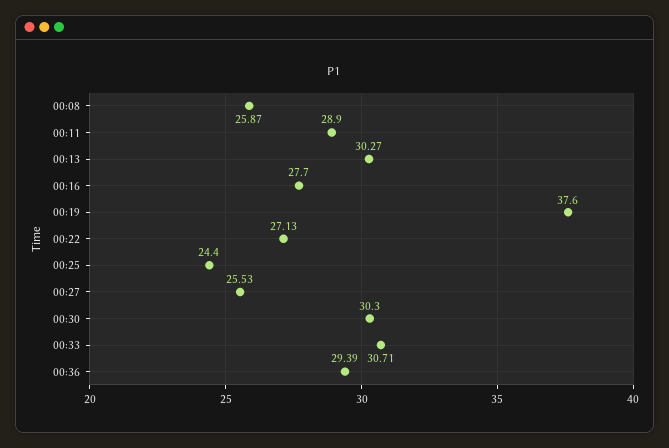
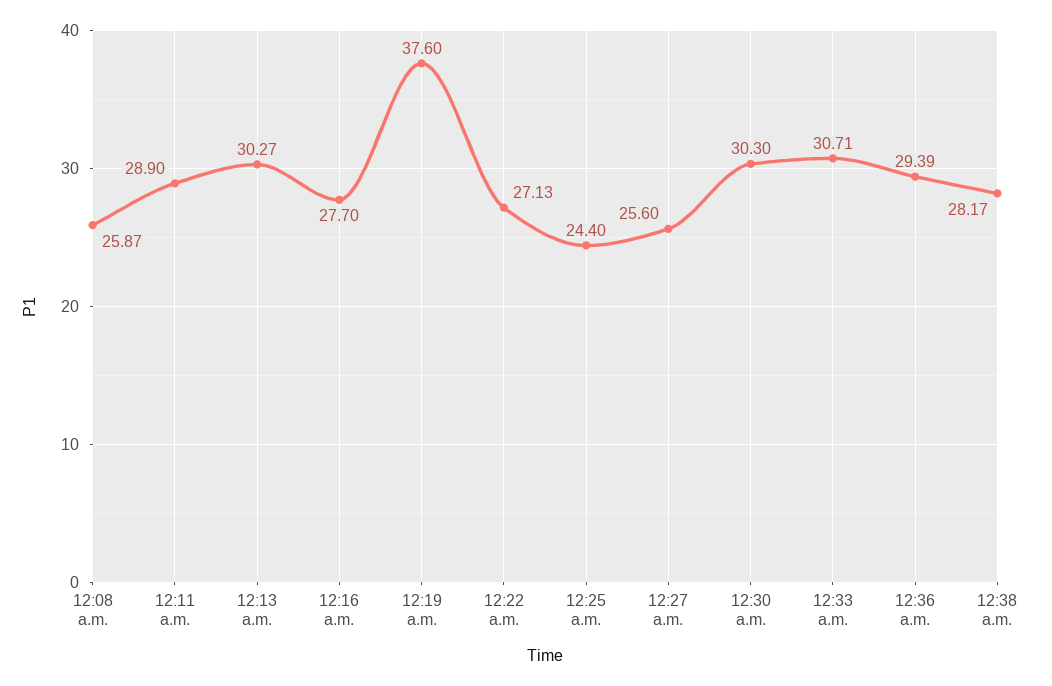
00:27: 25.53 -> 25.6
12:38 a.m.: none -> 28.17

